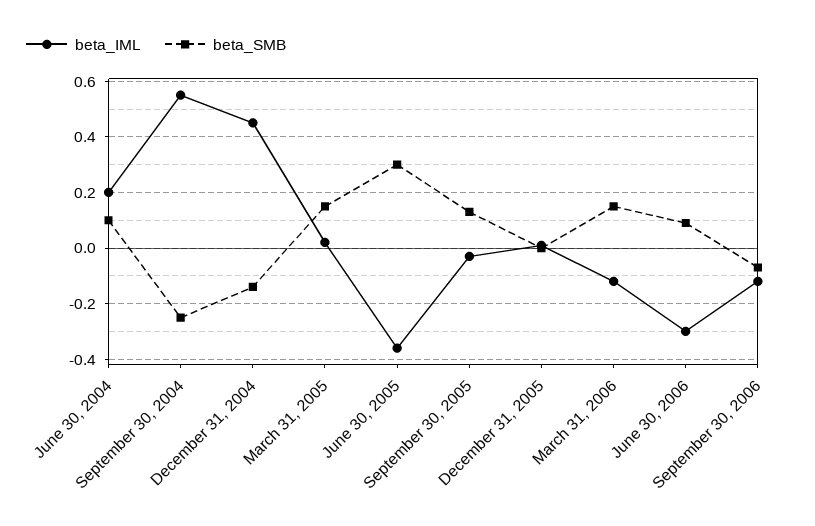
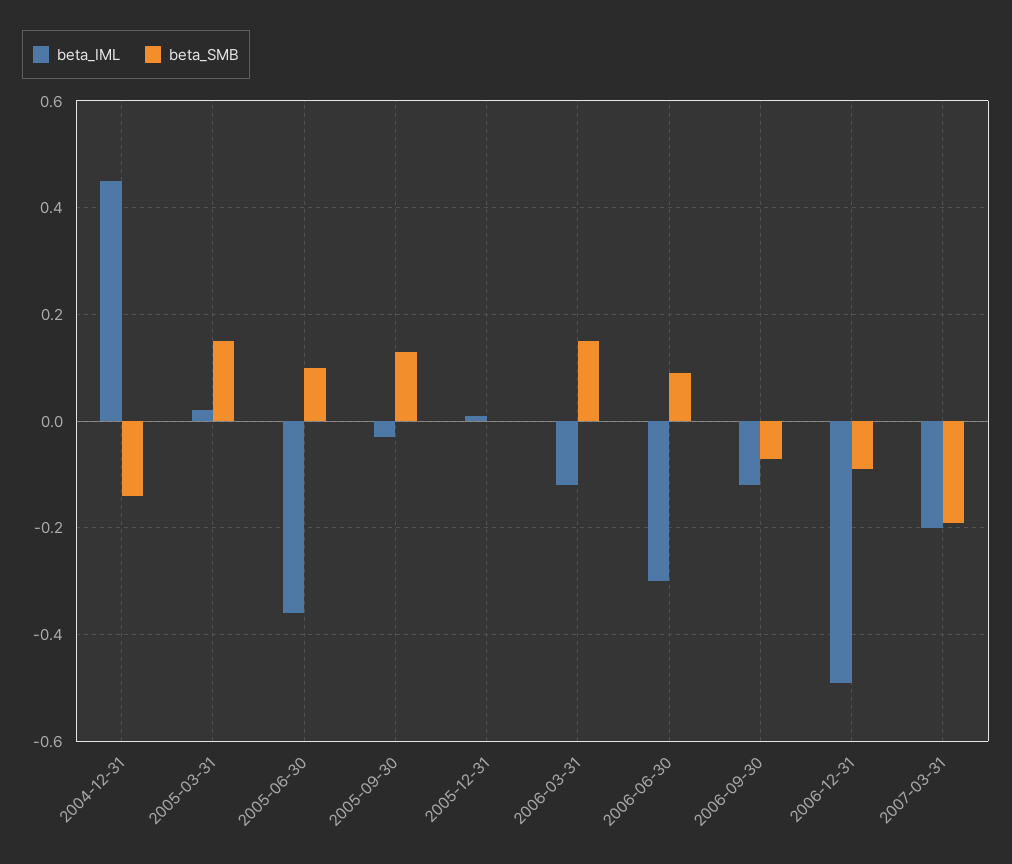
beta_IML, June 30, 2004: 0.2 -> none
beta_SMB, June 30, 2004: 0.1 -> none
beta_IML, September 30, 2004: 0.55 -> none
beta_SMB, September 30, 2004: -0.25 -> none
beta_SMB, June 30, 2005: 0.3 -> 0.1
beta_IML, 2006-12-31: none -> -0.5
beta_SMB, 2006-12-31: none -> -0.1
beta_IML, 2007-03-31: none -> -0.2
beta_SMB, 2007-03-31: none -> -0.2

